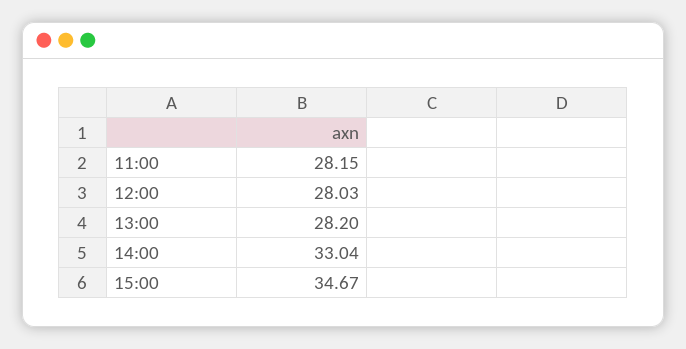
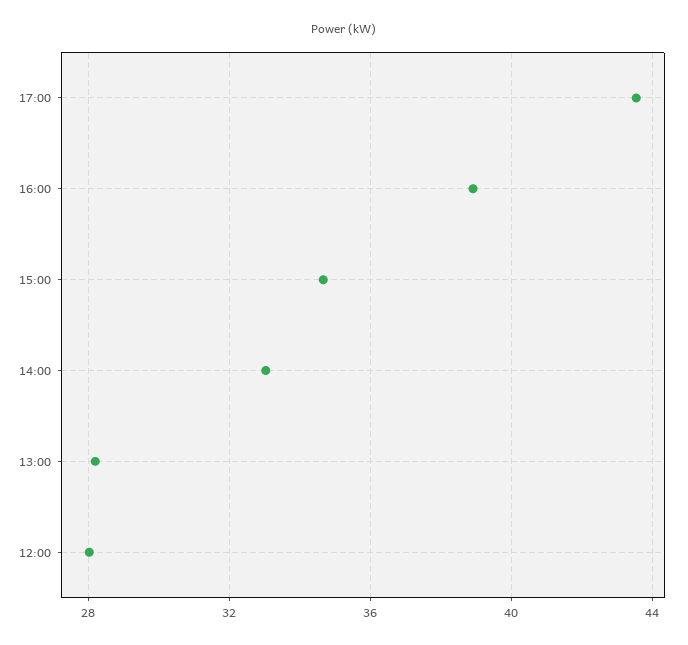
11:00: 28.15 -> none
17:00: none -> 43.5
16:00: none -> 39

